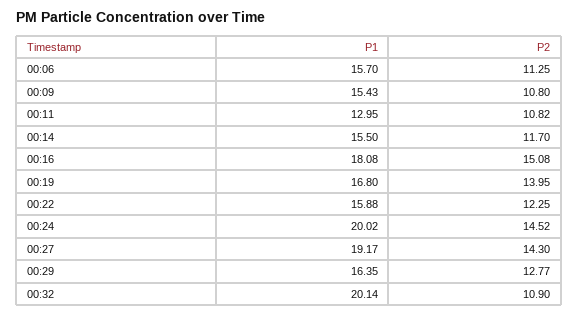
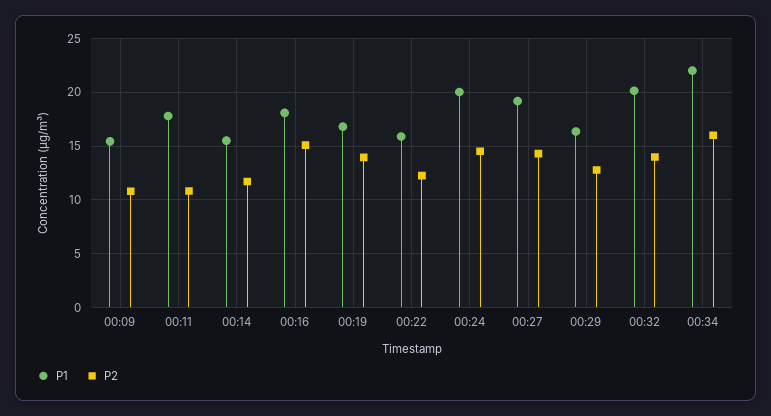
P1, 00:06: 15.7 -> none
P2, 00:06: 11.25 -> none
P1, 00:11: 12.95 -> 18
P2, 00:32: 10.9 -> 14
P1, 00:34: none -> 22
P2, 00:34: none -> 16

